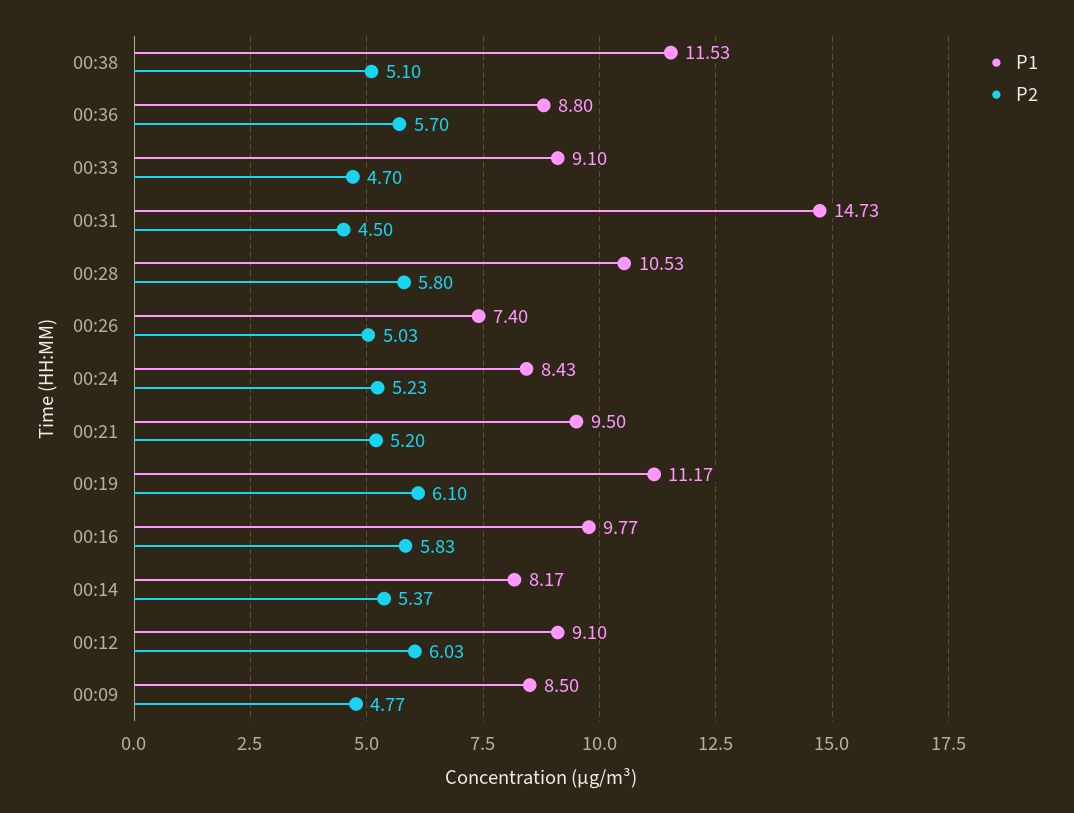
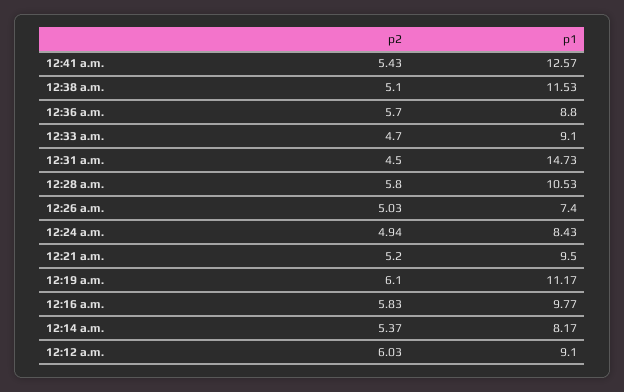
P2, 00:24: 5.23 -> 4.94
P1, 00:09: 8.5 -> none
P2, 00:09: 4.77 -> none
P2, 12:41 a.m.: none -> 5.43
P1, 12:41 a.m.: none -> 12.57

